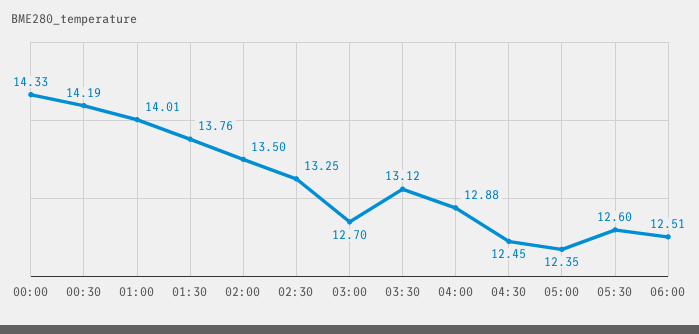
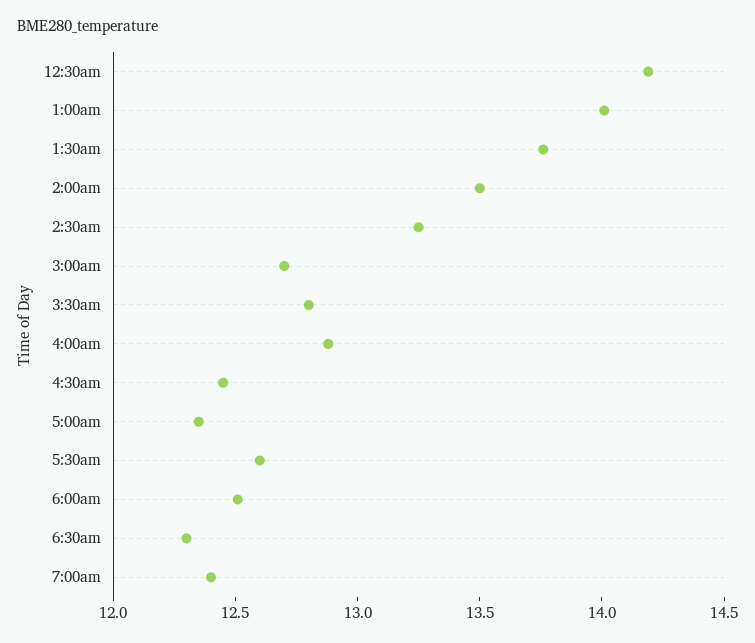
00:00: 14.33 -> none
03:30: 13.12 -> 12.8
6:30am: none -> 12.3
7:00am: none -> 12.4

